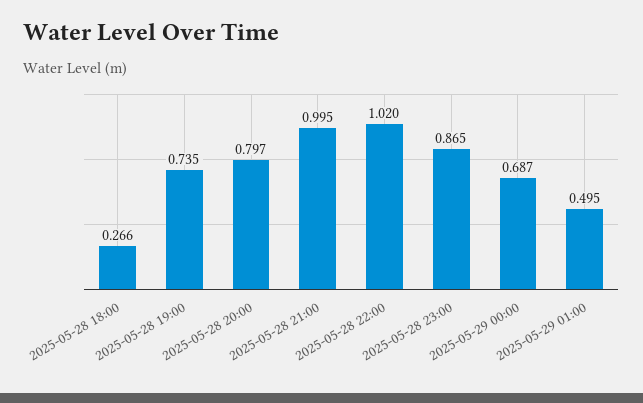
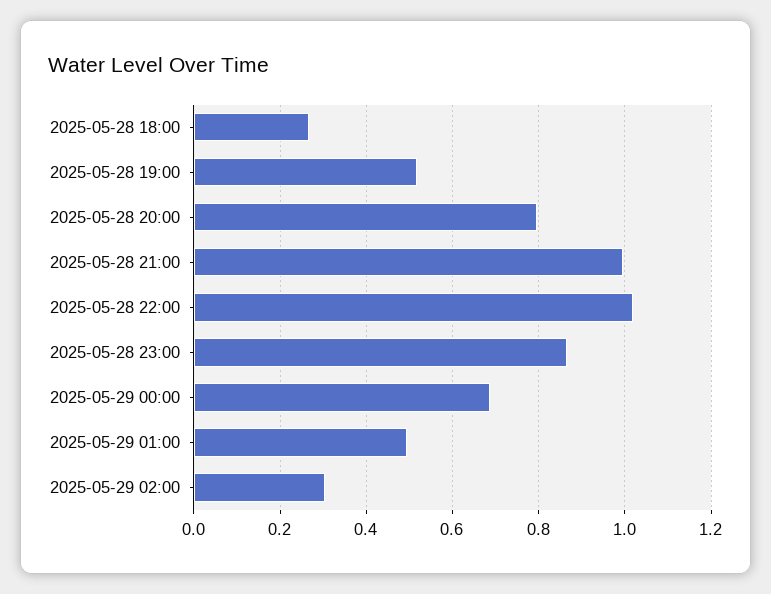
2025-05-28 19:00: 0.735 -> 0.52
2025-05-29 02:00: none -> 0.3

